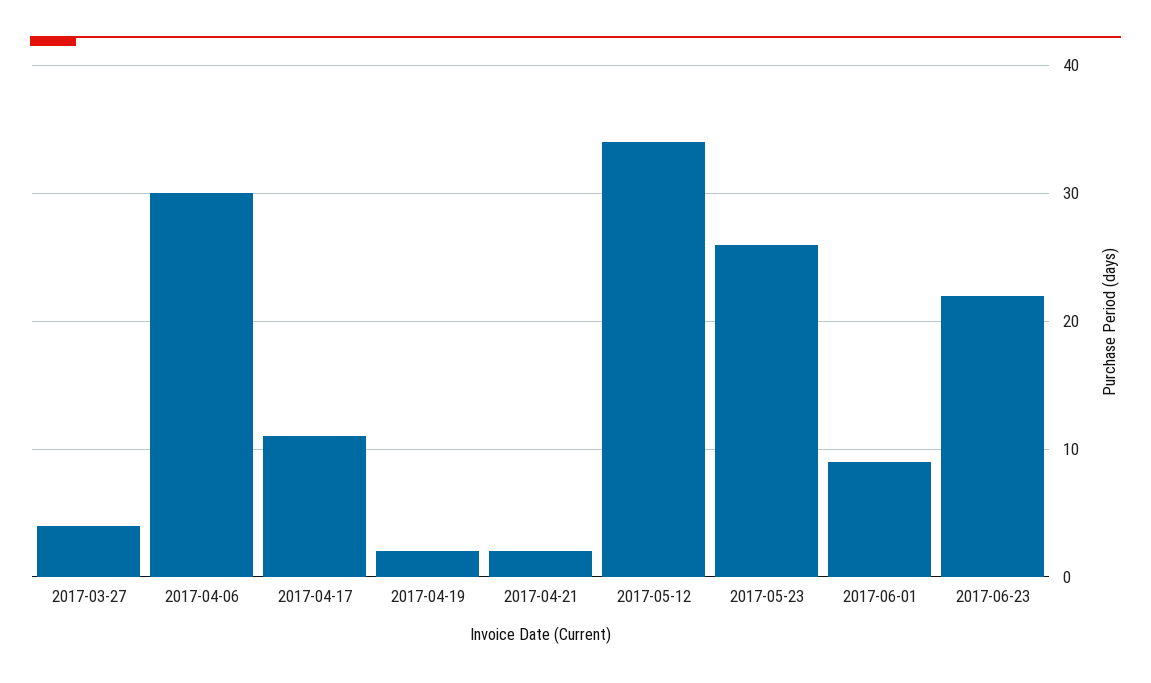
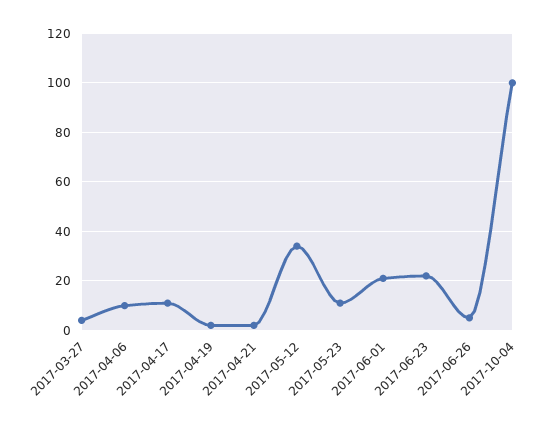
2017-04-06: 30 -> 10
2017-05-23: 26 -> 10
2017-06-01: 9 -> 20
2017-06-26: none -> 5
2017-10-04: none -> 100

